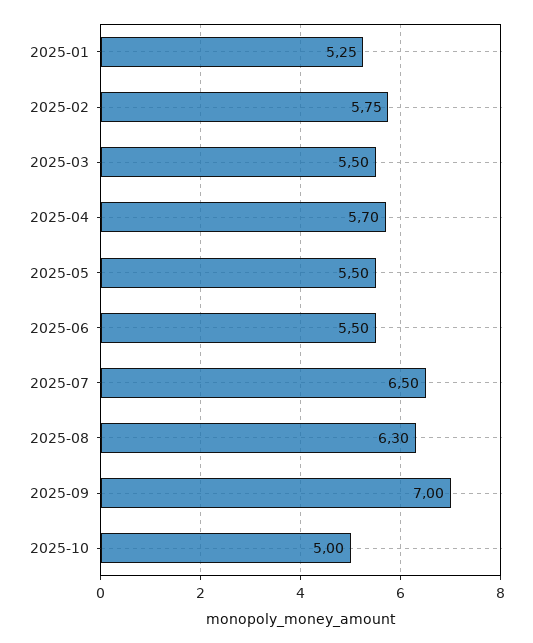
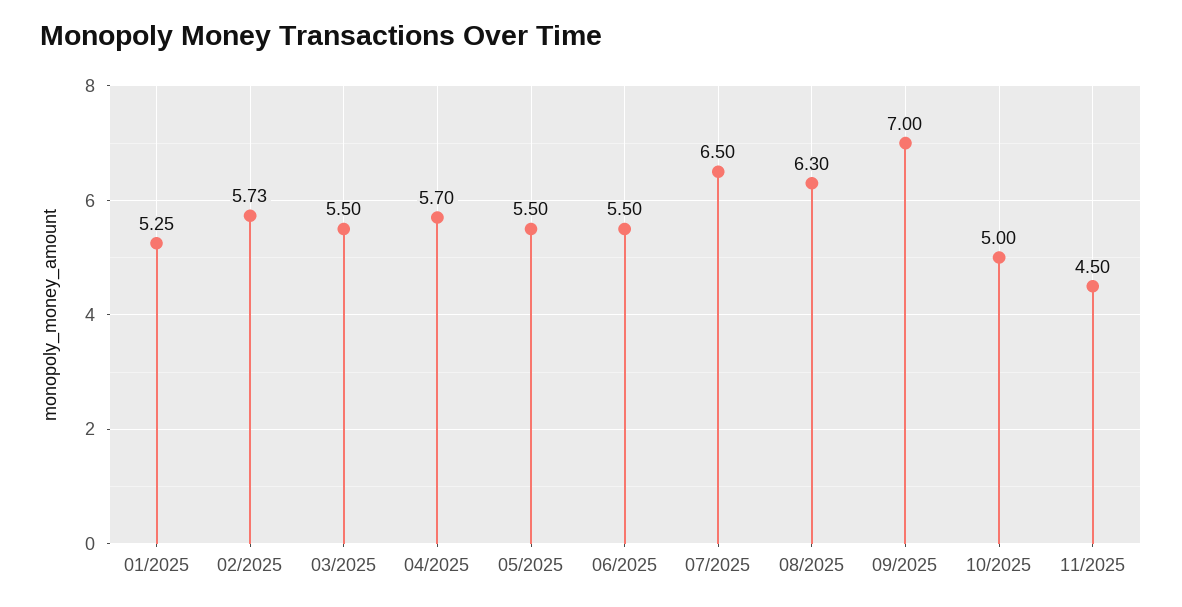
2025-02: 5.75 -> 5.73
11/2025: none -> 4.5

